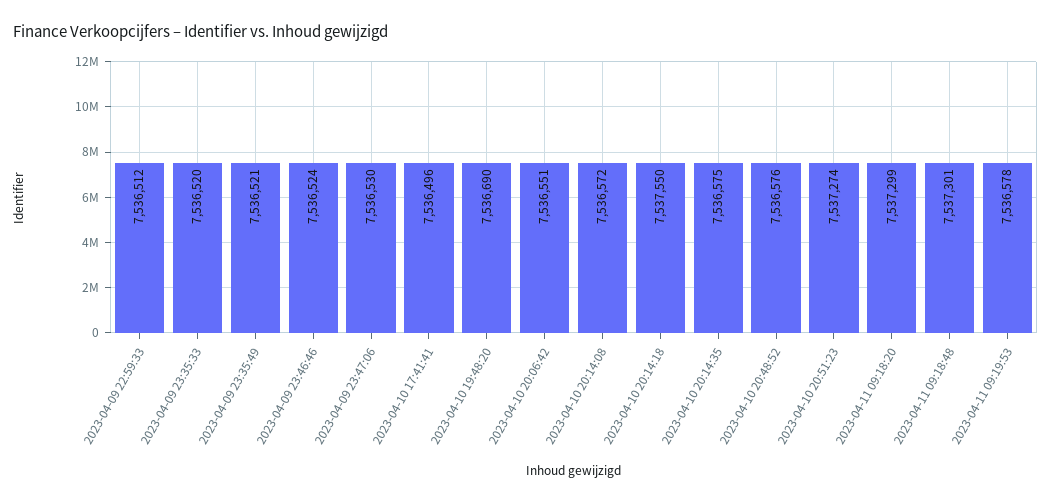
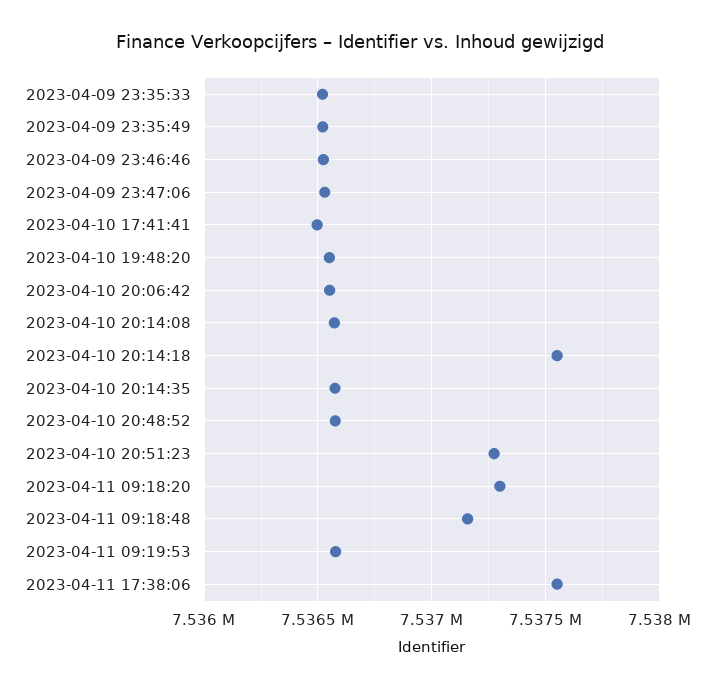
2023-04-09 22:59:33: 7536512 -> none
2023-04-10 19:48:20: 7536690 -> 7536550
2023-04-11 09:18:48: 7537301 -> 7537150
2023-04-11 17:38:06: none -> 7537550

